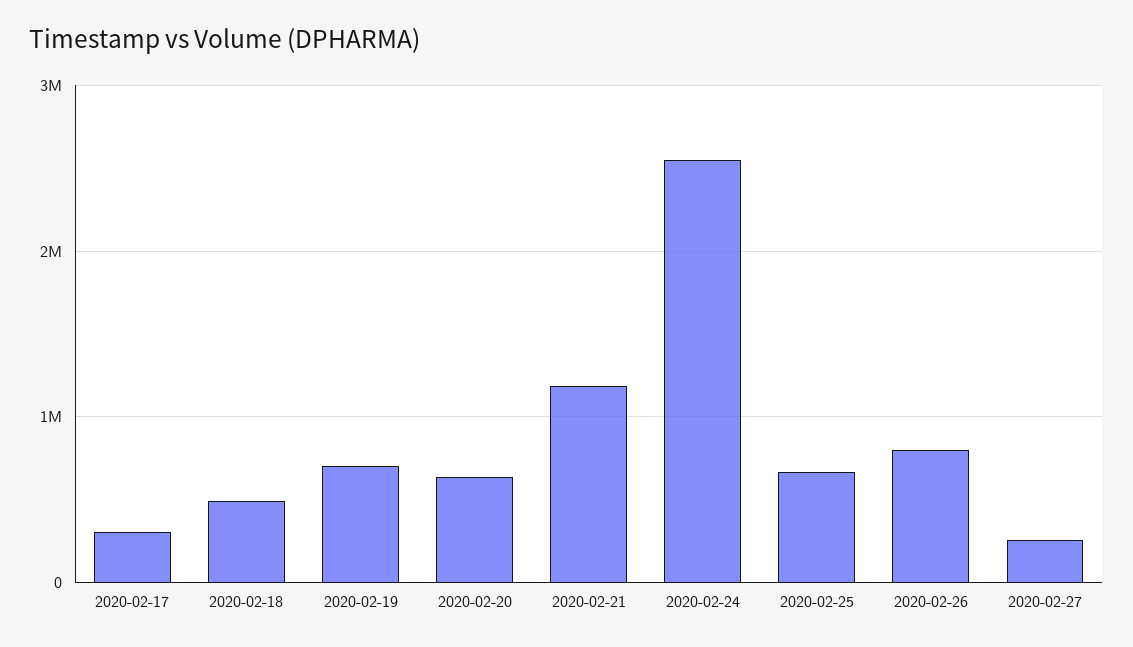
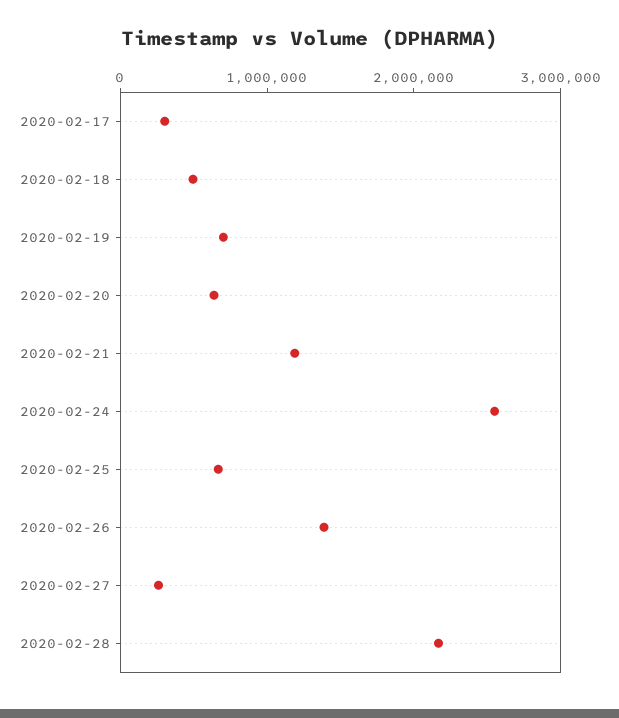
2020-02-26: 800000 -> 1400000
2020-02-28: none -> 2200000

